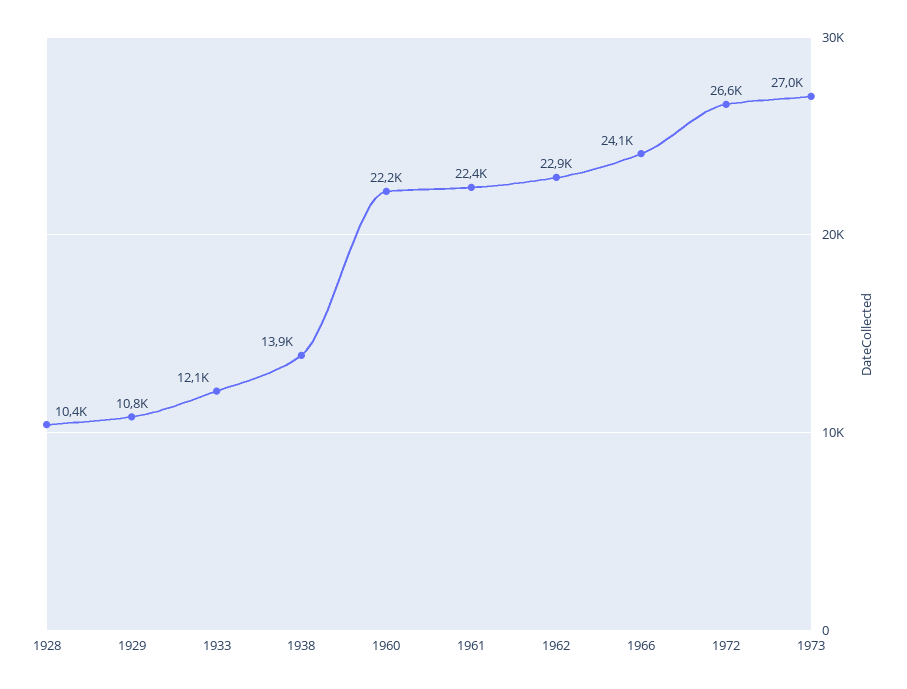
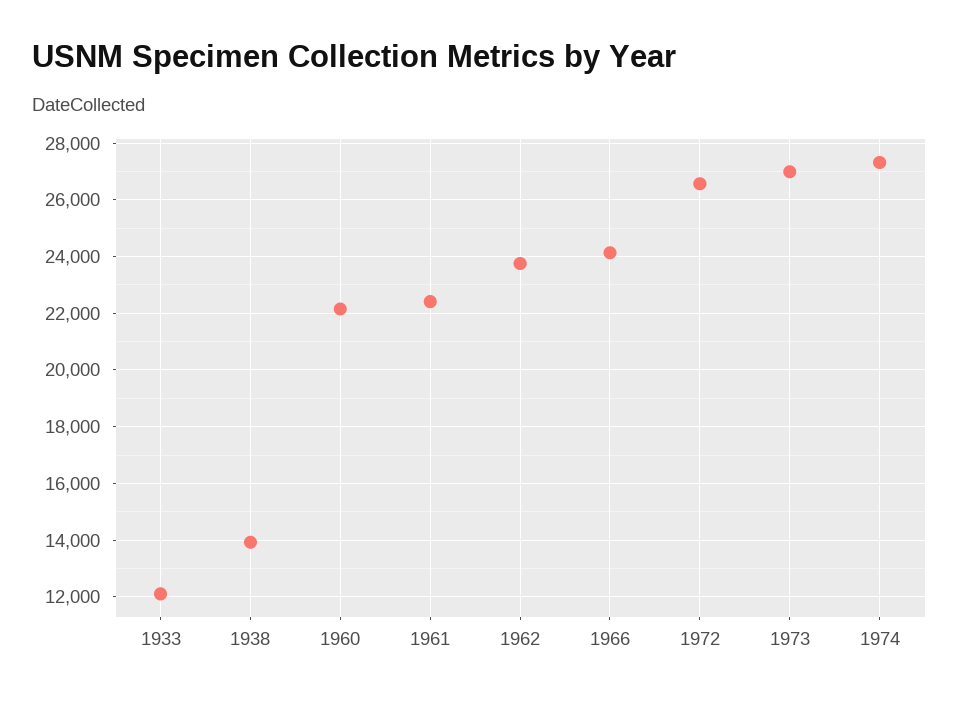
1928: 10400 -> none
1929: 10800 -> none
1962: 22900 -> 23750
1974: none -> 27250

